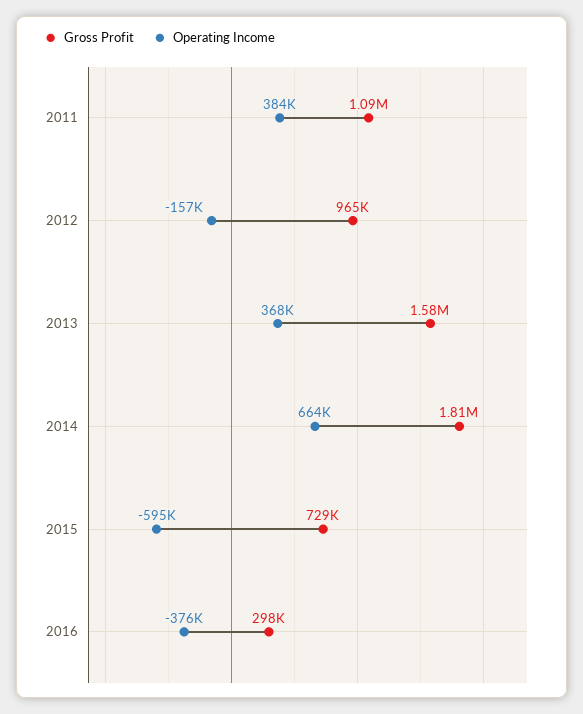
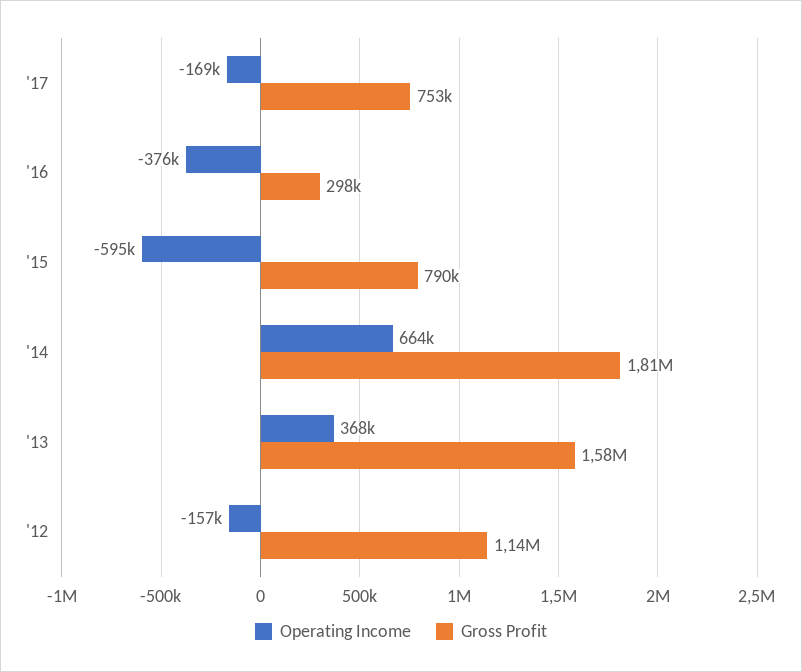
Gross Profit, 2011: 1090000 -> none
Operating Income, 2011: 384000 -> none
Gross Profit, 2012: 965000 -> 1140000
Gross Profit, 2015: 729000 -> 790000
Operating Income, '17: none -> -169000
Gross Profit, '17: none -> 753000

